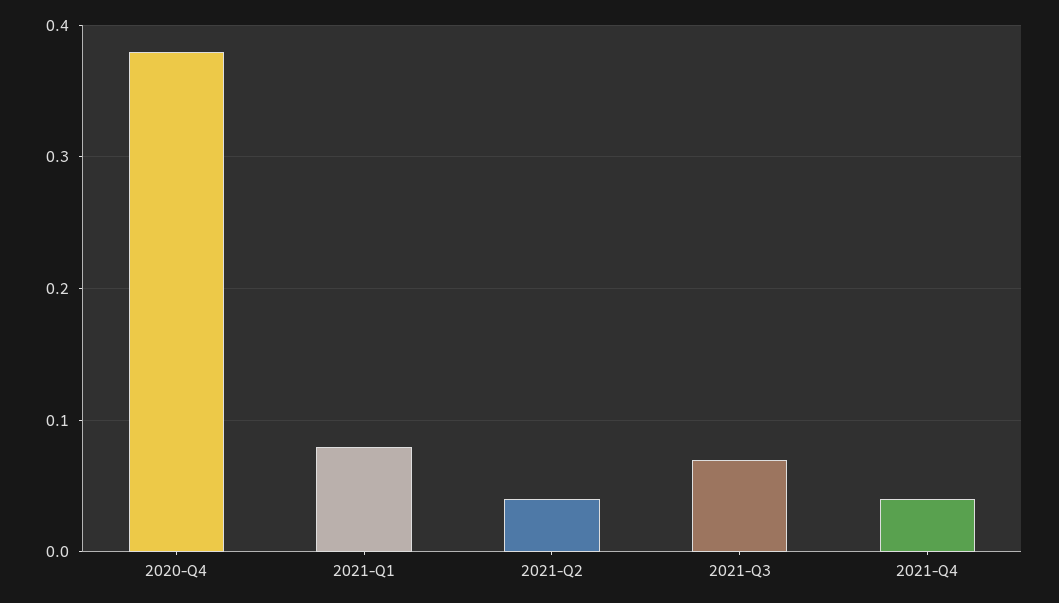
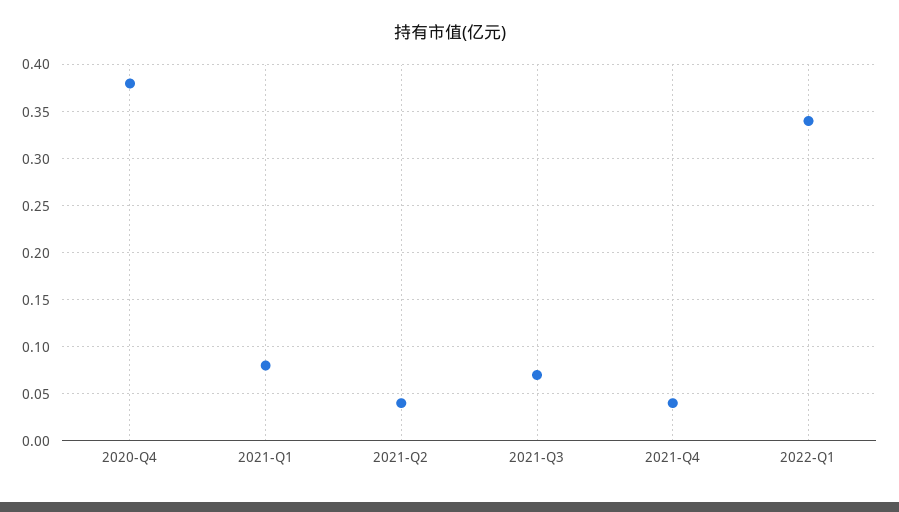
2022-Q1: none -> 0.34

